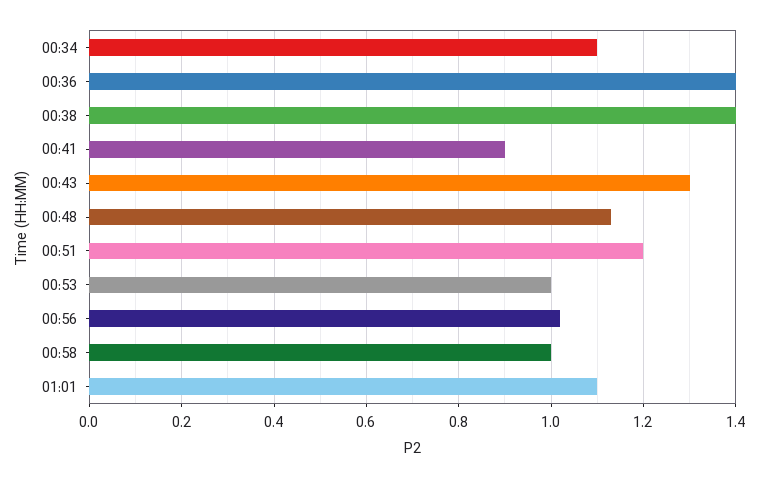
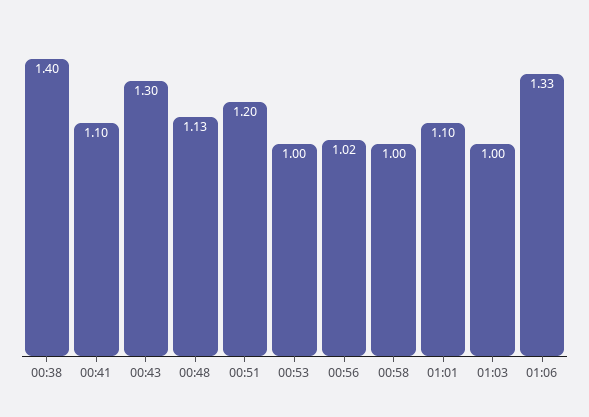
00:34: 1.1 -> none
00:36: 1.4 -> none
00:41: 0.9 -> 1.1
01:03: none -> 1
01:06: none -> 1.33

